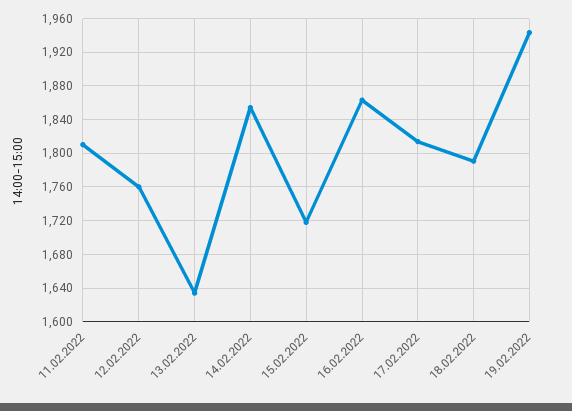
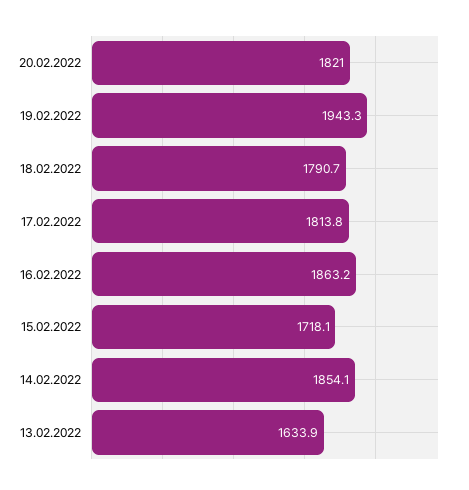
11.02.2022: 1810 -> none
12.02.2022: 1760 -> none
20.02.2022: none -> 1821

